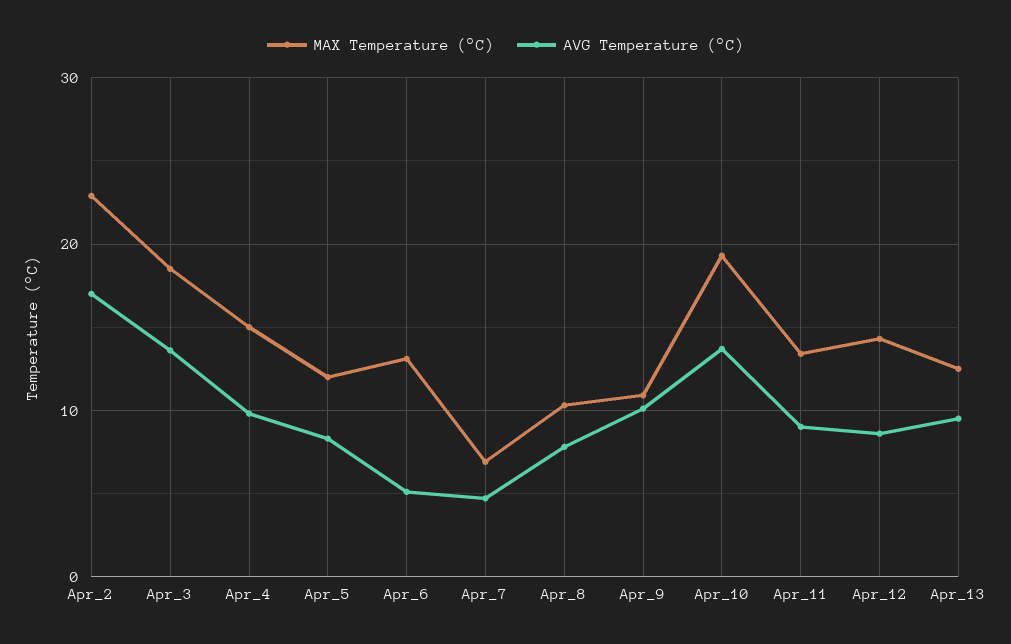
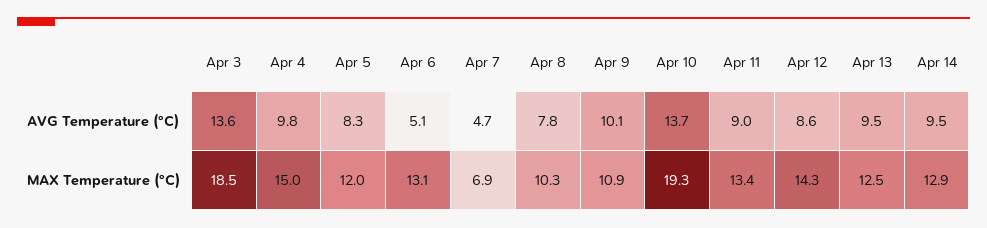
MAX Temperature (°C), Apr_2: 23 -> none
AVG Temperature (°C), Apr_2: 17 -> none
AVG Temperature (°C), Apr 14: none -> 9.5
MAX Temperature (°C), Apr 14: none -> 12.9

